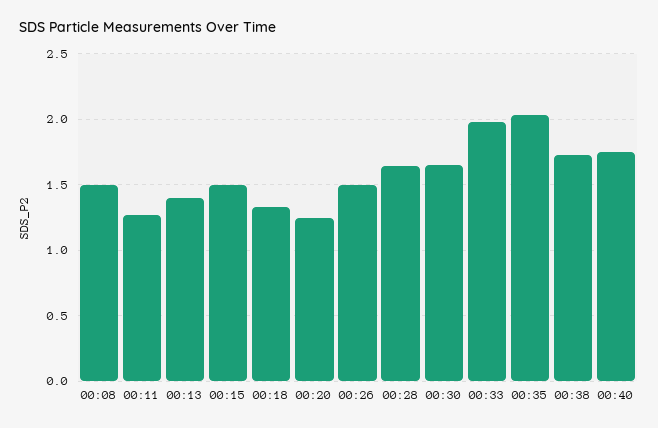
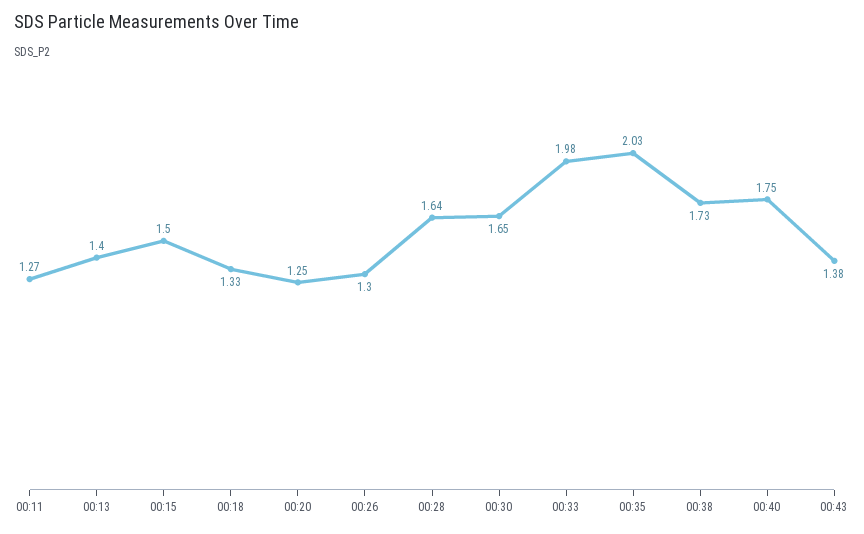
00:08: 1.5 -> none
00:26: 1.5 -> 1.3
00:43: none -> 1.38

